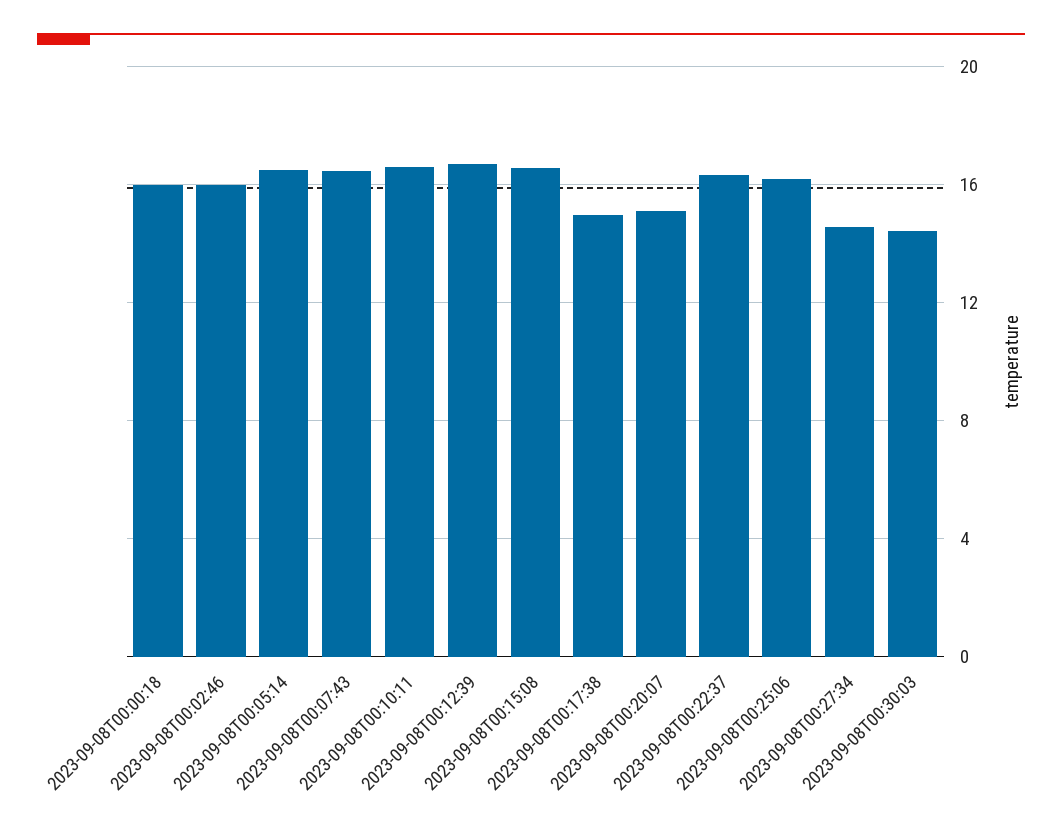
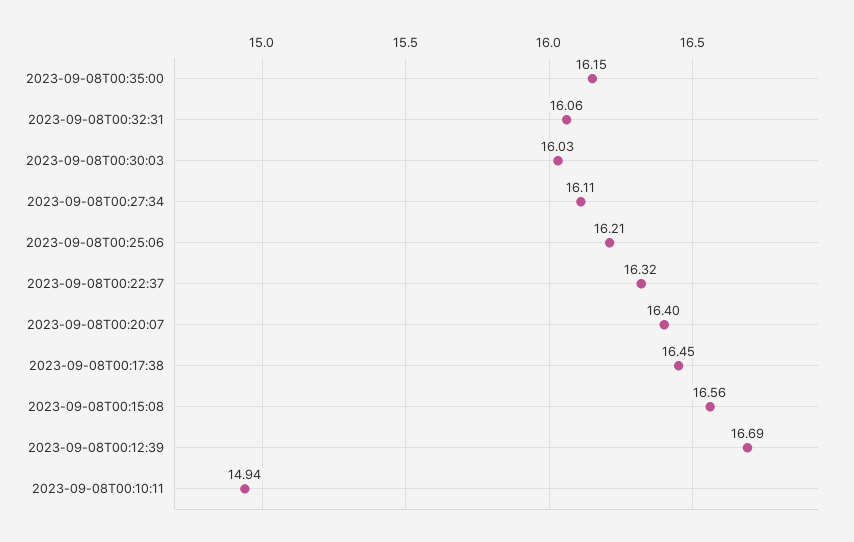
2023-09-08T00:00:18: 16 -> none
2023-09-08T00:02:46: 16 -> none
2023-09-08T00:05:14: 16.5 -> none
2023-09-08T00:07:43: 16.5 -> none
2023-09-08T00:10:11: 16.5 -> 14.94
2023-09-08T00:17:38: 15 -> 16.45
2023-09-08T00:20:07: 15 -> 16.4
2023-09-08T00:27:34: 14.5 -> 16.11
2023-09-08T00:30:03: 14.5 -> 16.03
2023-09-08T00:35:00: none -> 16.15
2023-09-08T00:32:31: none -> 16.06

